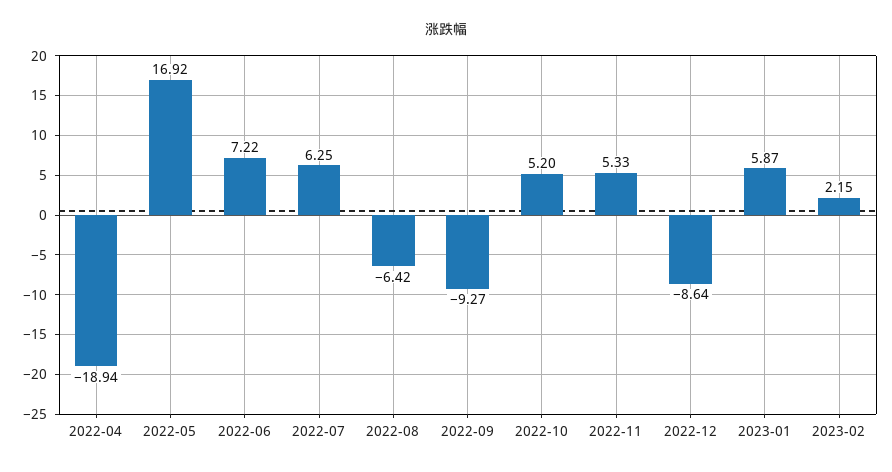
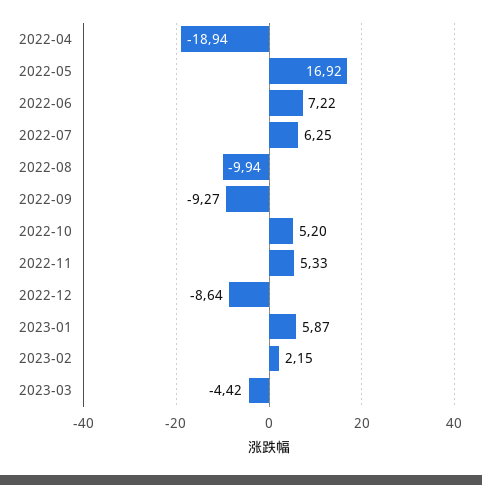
2022-08: -6.42 -> -9.94
2023-03: none -> -4.42

